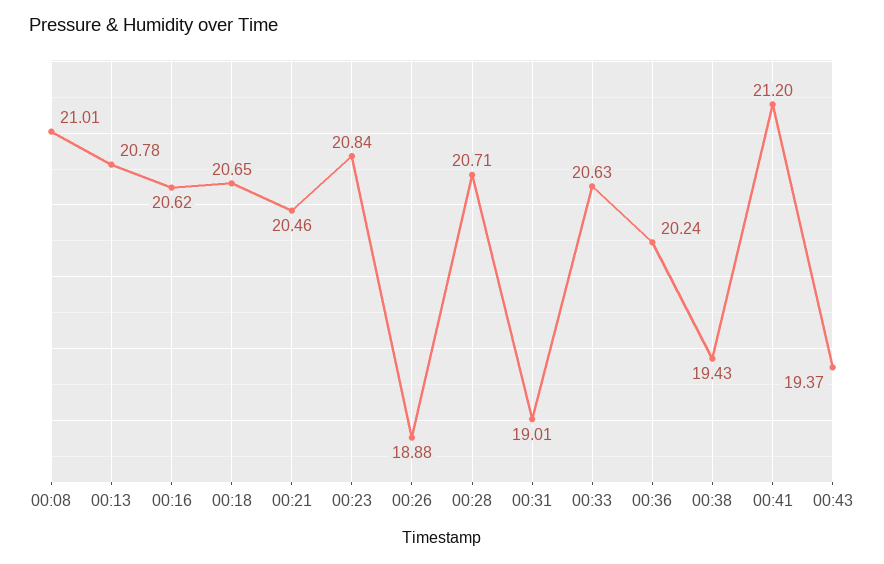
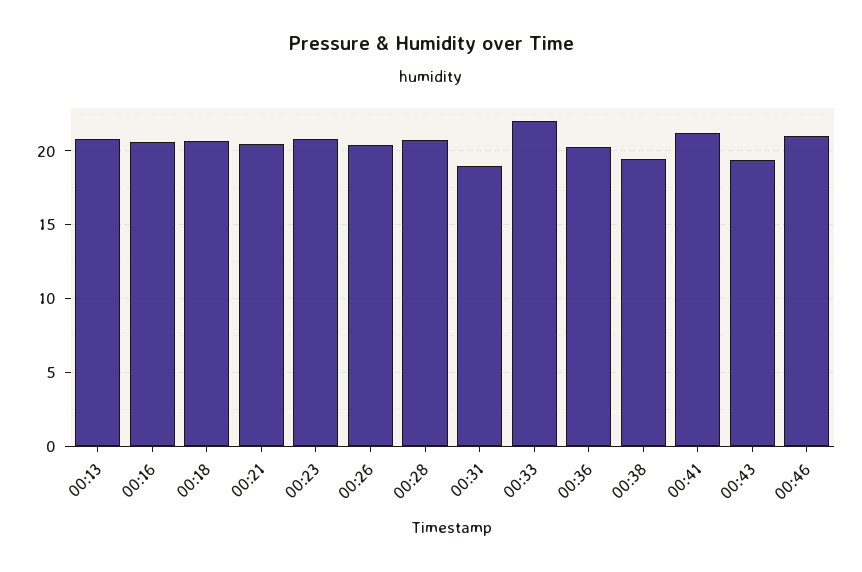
00:08: 21.01 -> none
00:26: 18.88 -> 20.5
00:33: 20.63 -> 22
00:46: none -> 21

